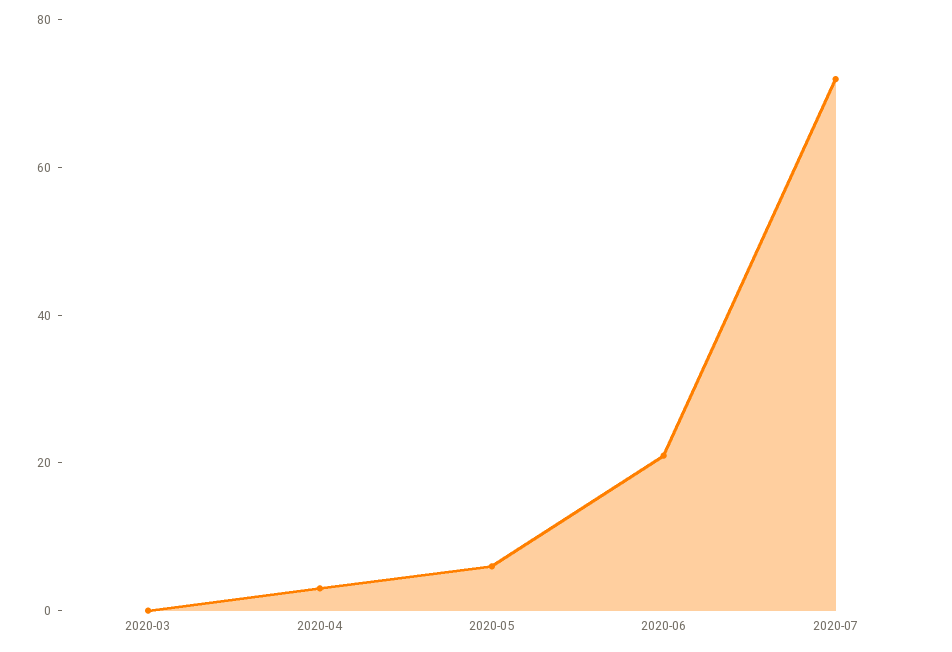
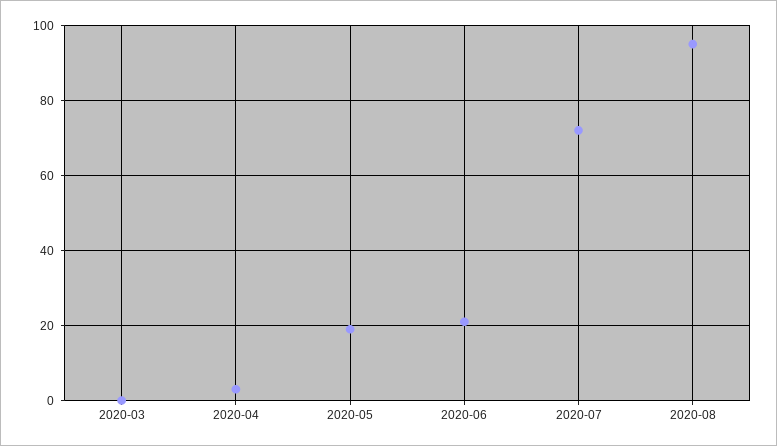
2020-05: 5 -> 20
2020-08: none -> 95

